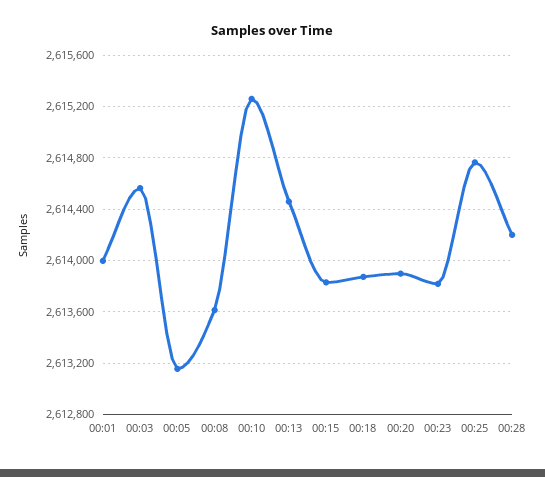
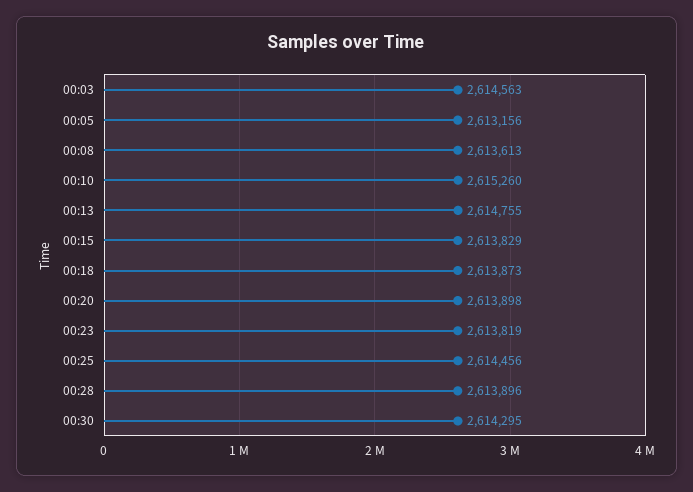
00:01: 2614000 -> none
00:13: 2614450 -> 2614755
00:25: 2614750 -> 2614456
00:28: 2614200 -> 2613896
00:30: none -> 2614295

